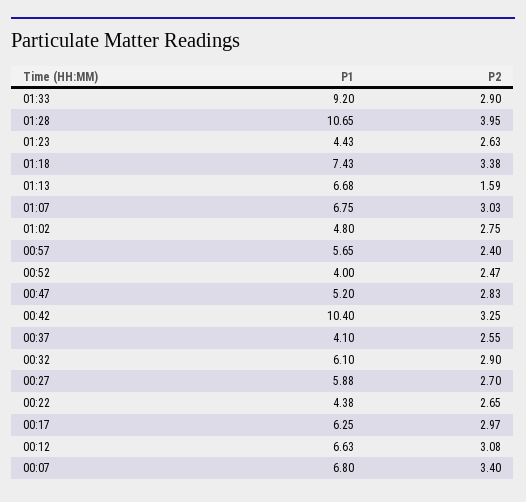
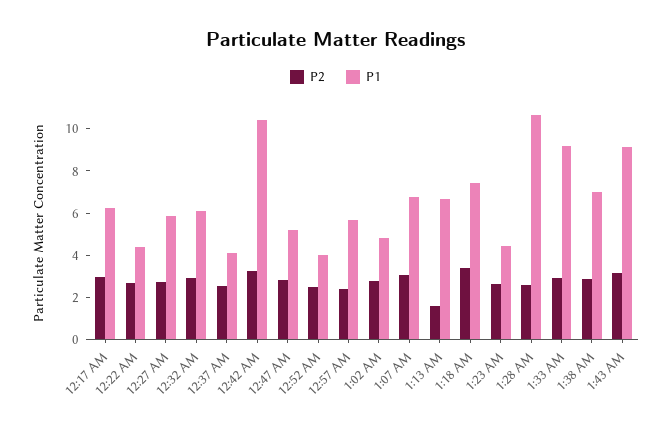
P2, 01:28: 3.95 -> 2.5
P1, 00:12: 6.63 -> none
P2, 00:12: 3.08 -> none
P1, 00:07: 6.8 -> none
P2, 00:07: 3.4 -> none
P2, 1:38 AM: none -> 3
P1, 1:38 AM: none -> 7
P2, 1:43 AM: none -> 3
P1, 1:43 AM: none -> 9

